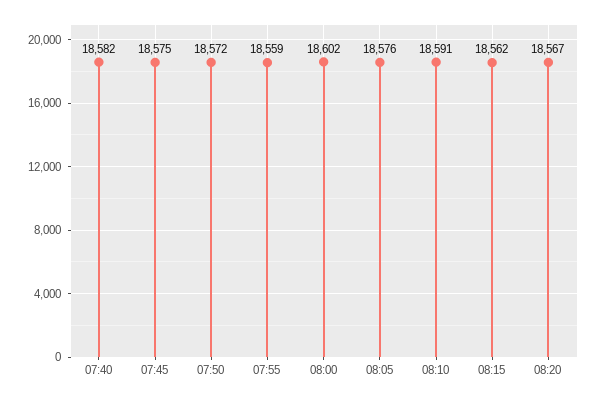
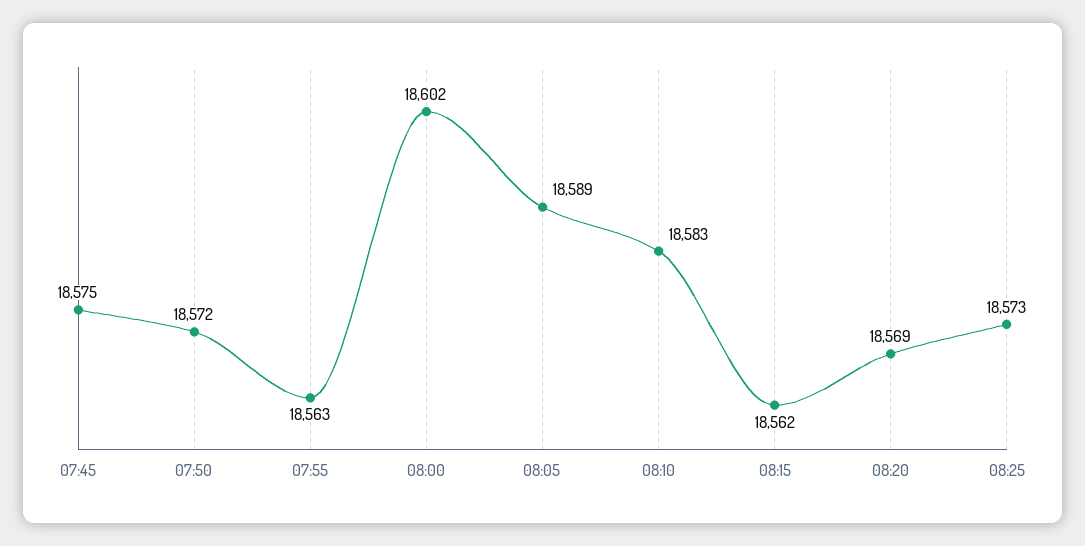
07:40: 18582 -> none
07:55: 18559 -> 18563
08:05: 18576 -> 18589
08:10: 18591 -> 18583
08:20: 18567 -> 18569
08:25: none -> 18573

